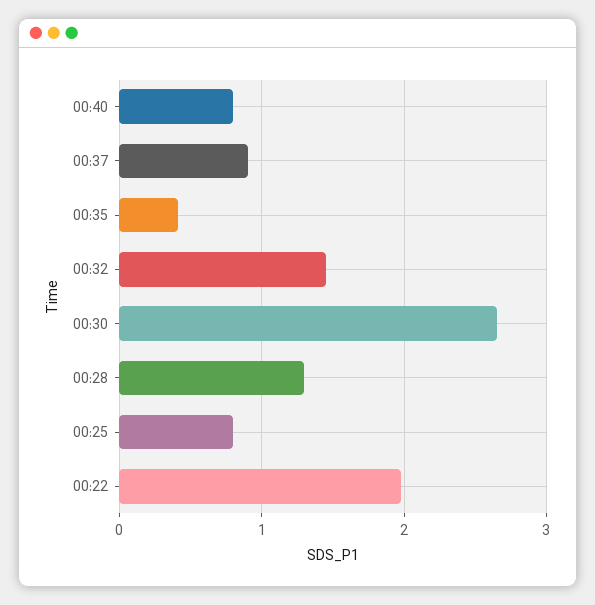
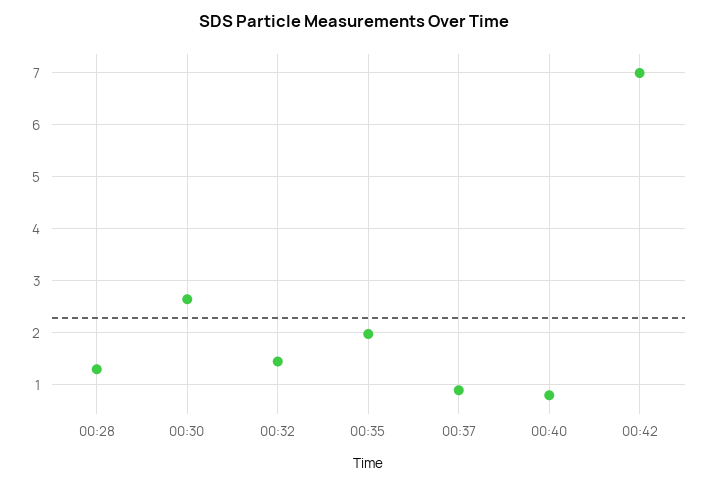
00:35: 0.4 -> 2
00:25: 0.8 -> none
00:22: 2 -> none
00:42: none -> 7

